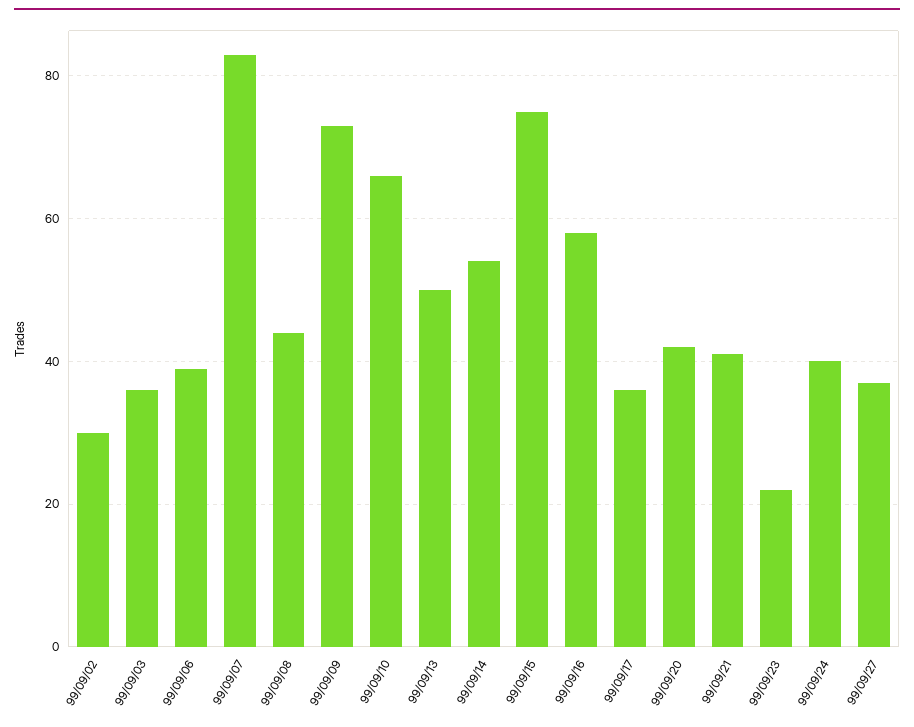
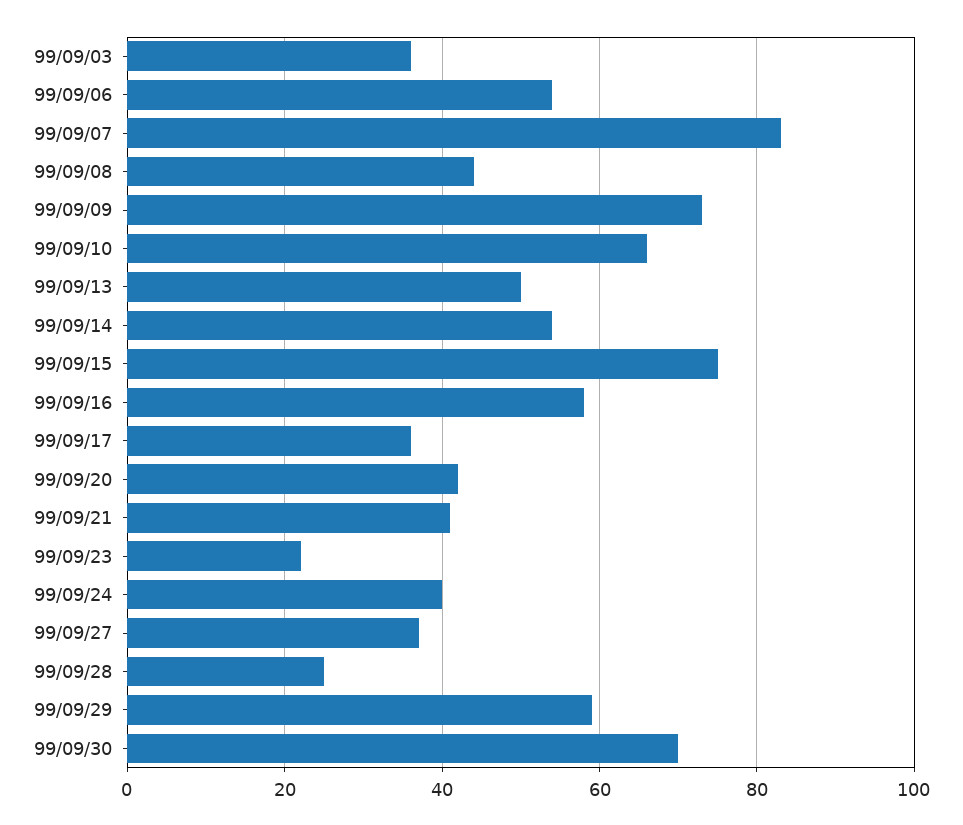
99/09/02: 30 -> none
99/09/06: 40 -> 55
99/09/28: none -> 25
99/09/29: none -> 60
99/09/30: none -> 70

